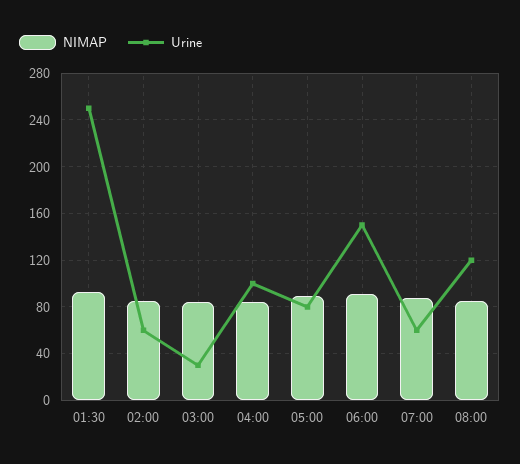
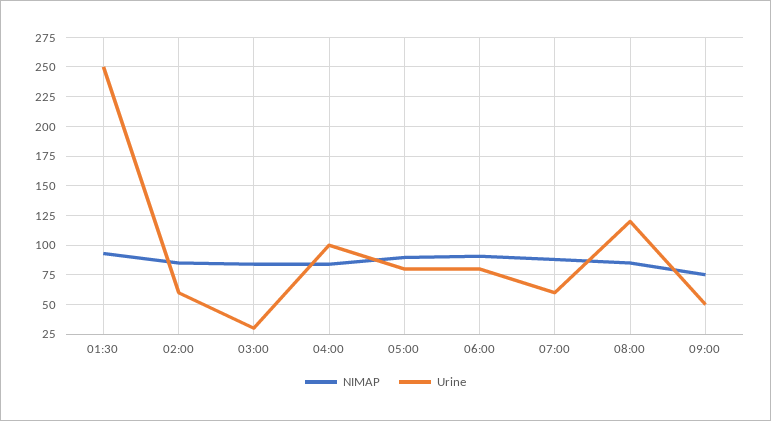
Urine, 06:00: 150 -> 75
NIMAP, 09:00: none -> 75
Urine, 09:00: none -> 50

